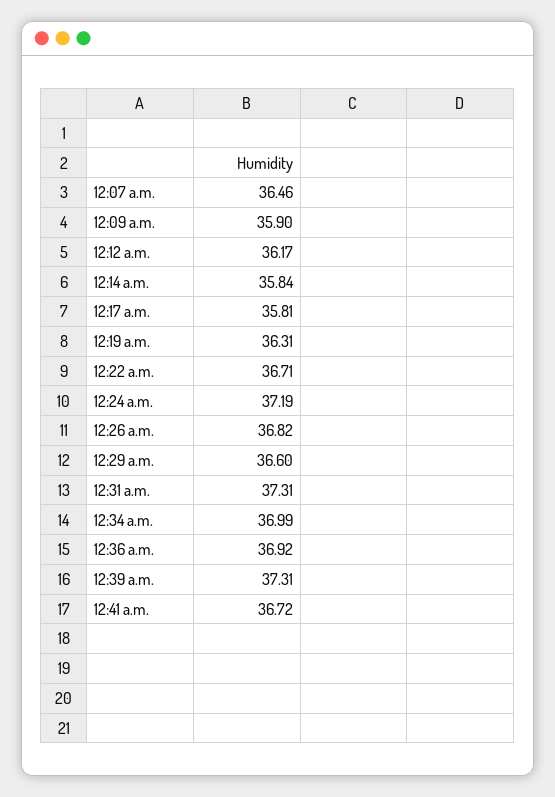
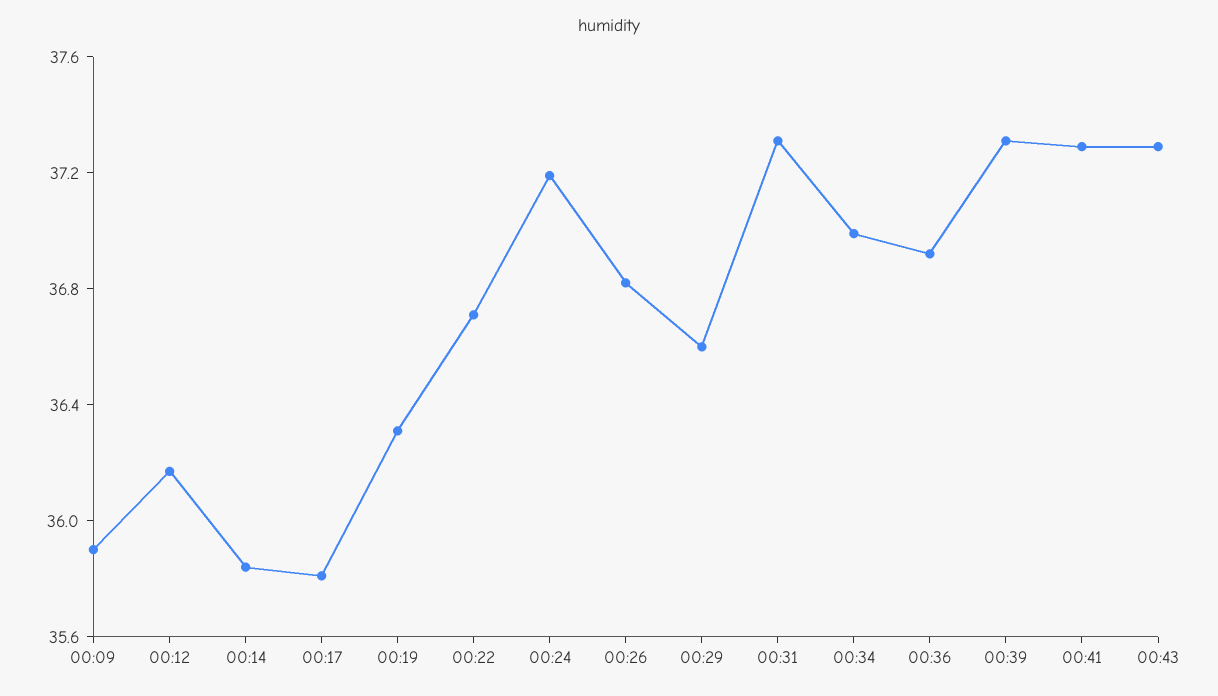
12:07 a.m.: 36.46 -> none
12:41 a.m.: 36.72 -> 37.3
00:43: none -> 37.3

